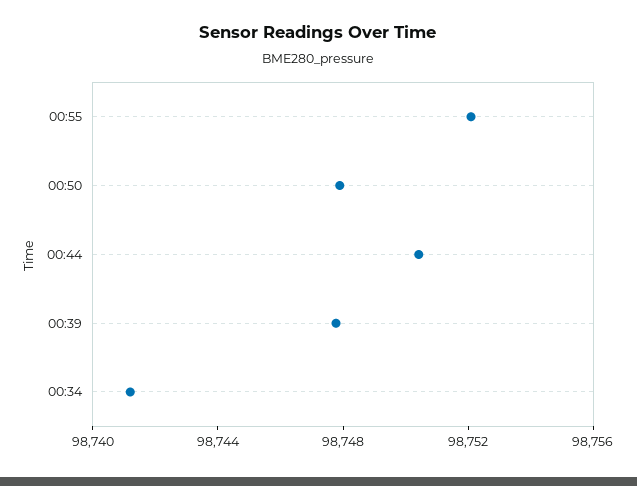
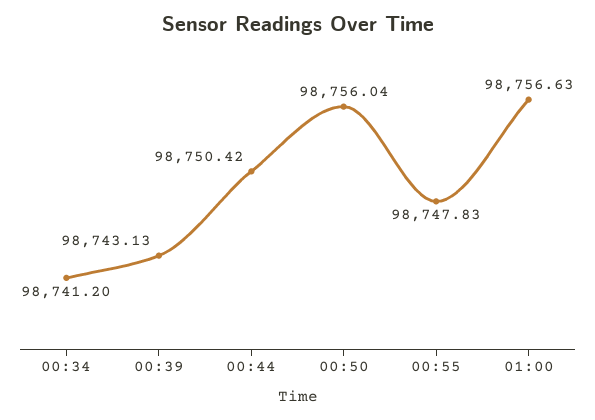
00:55: 98752 -> 98747.83
00:50: 98748 -> 98756.04
00:39: 98748 -> 98743.13
01:00: none -> 98756.63

